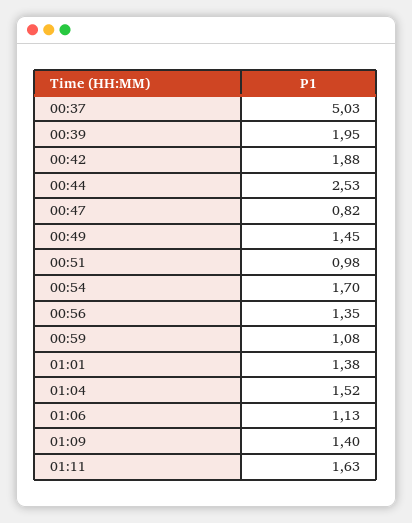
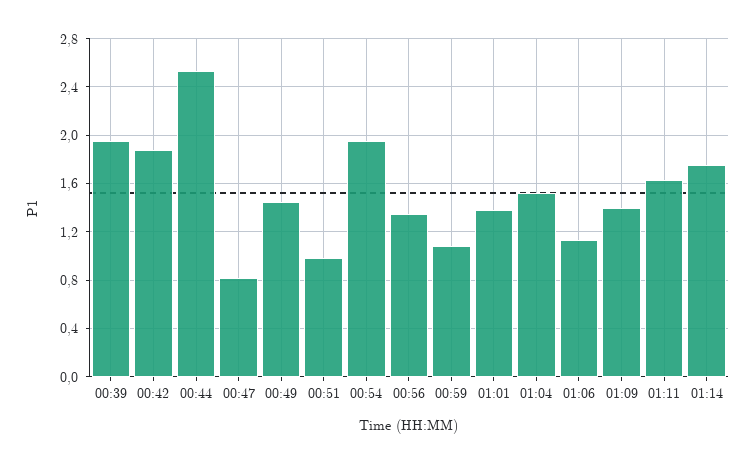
00:37: 5.03 -> none
00:54: 1.7 -> 1.95
01:14: none -> 1.75

